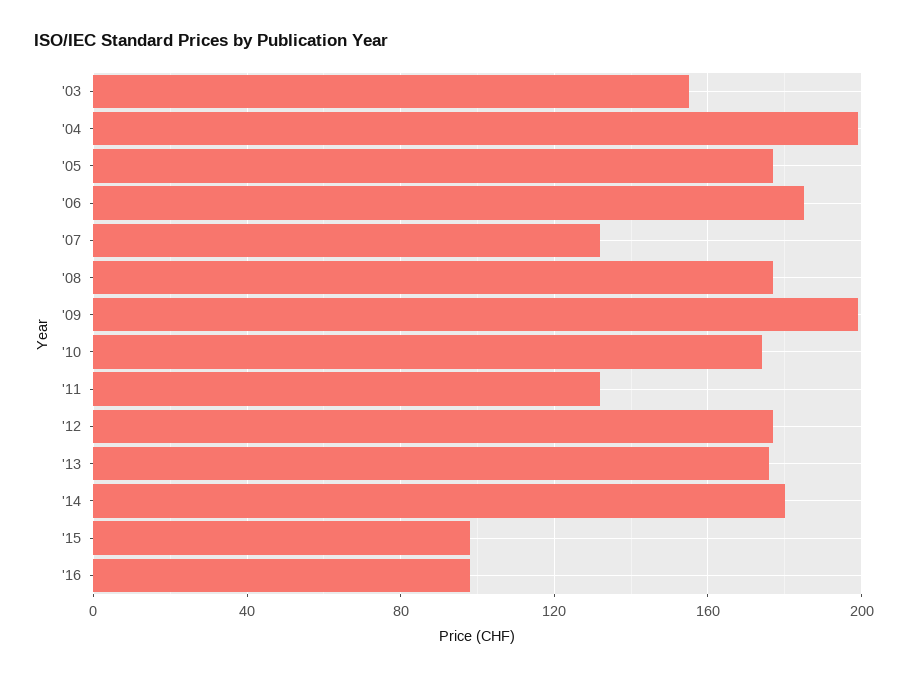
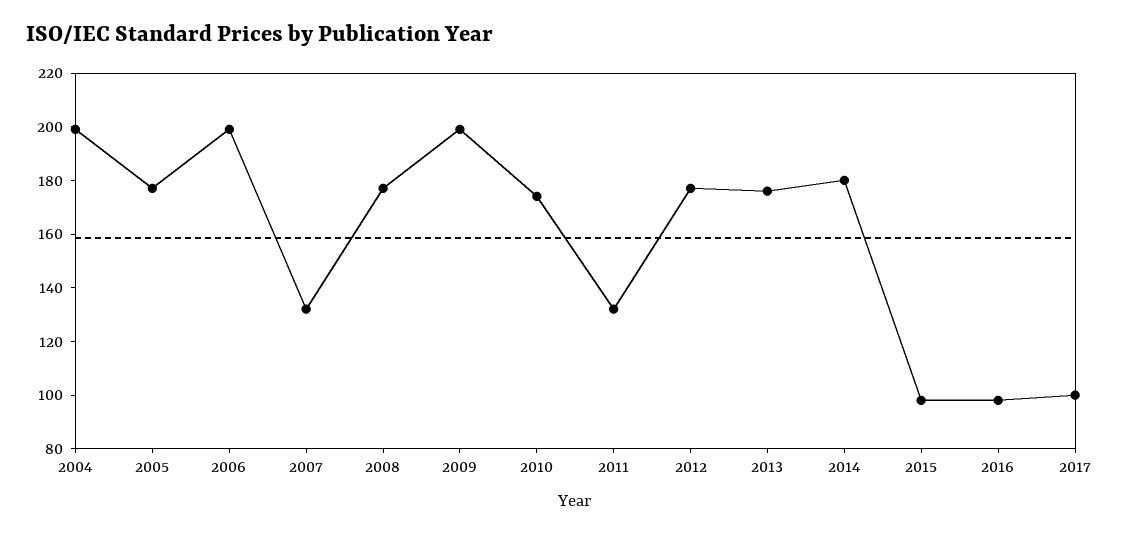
'03: 155 -> none
'06: 185 -> 200
2017: none -> 100

